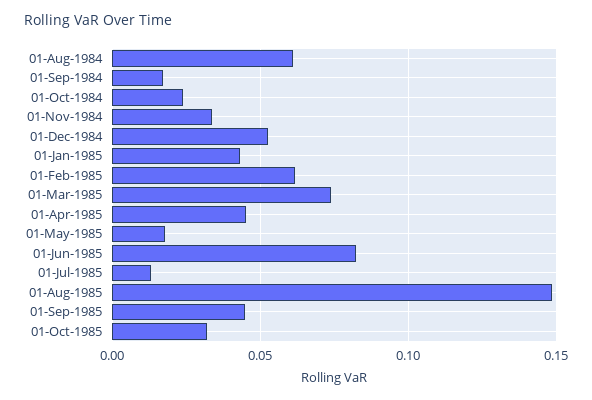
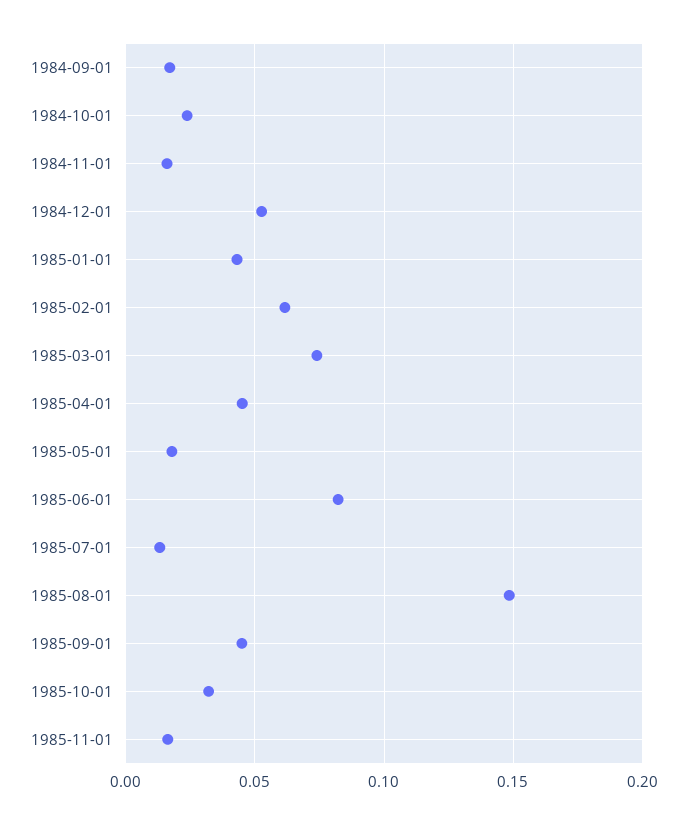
01-Aug-1984: 0.06 -> none
01-Nov-1984: 0.035 -> 0.015
1985-11-01: none -> 0.015

